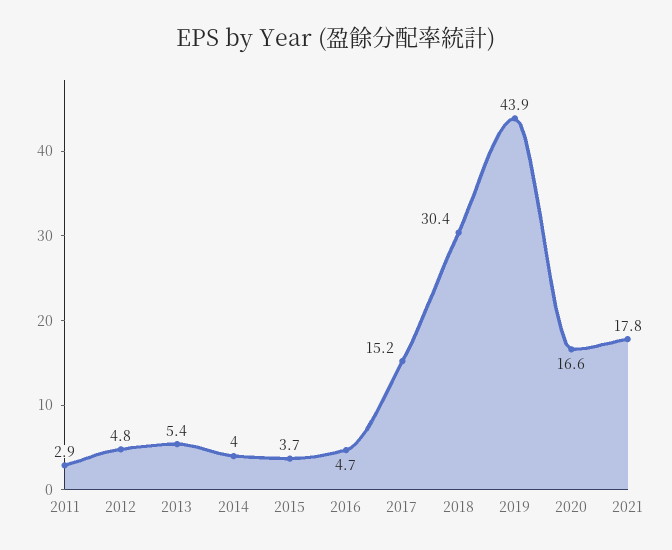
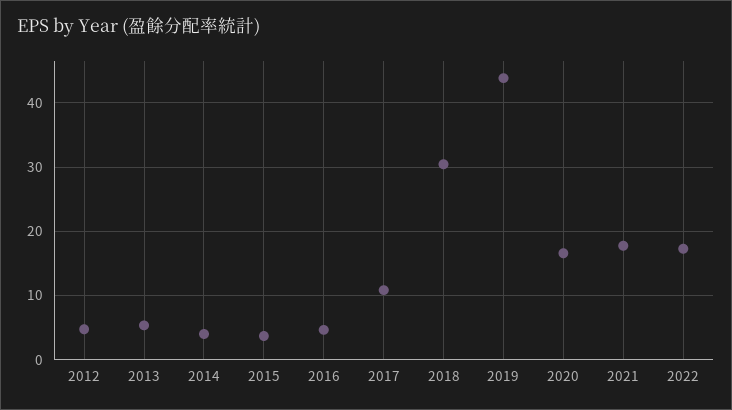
2011: 2.9 -> none
2017: 15.2 -> 11
2022: none -> 17

